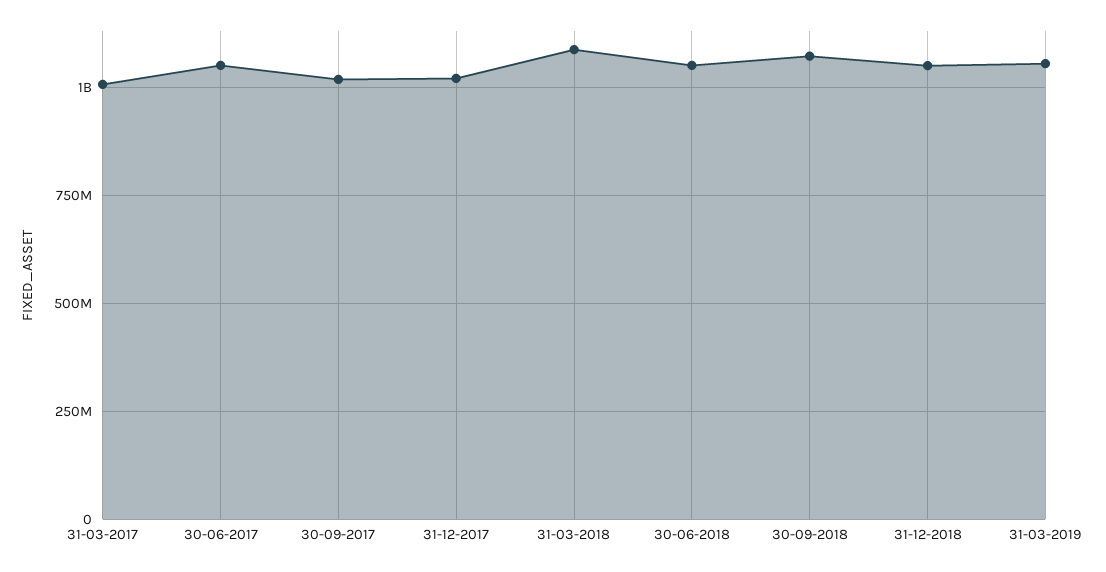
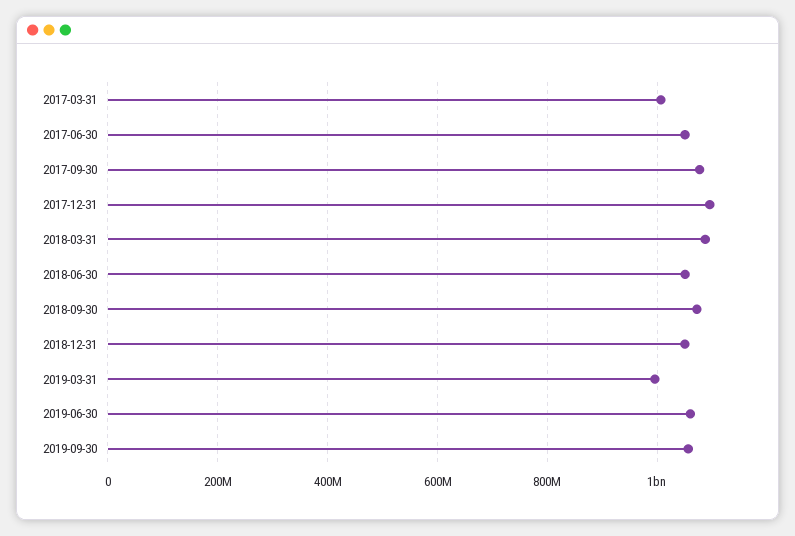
30-09-2017: 1025000000 -> 1080000000
31-12-2017: 1025000000 -> 1100000000
31-03-2019: 1050000000 -> 1000000000
2019-06-30: none -> 1060000000
2019-09-30: none -> 1060000000

